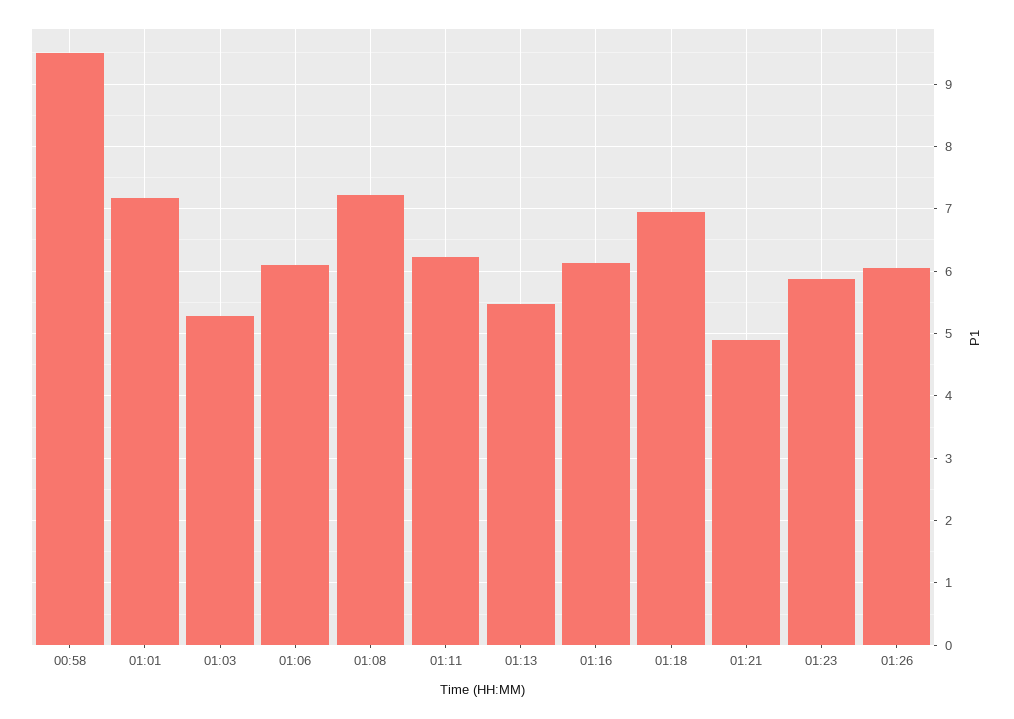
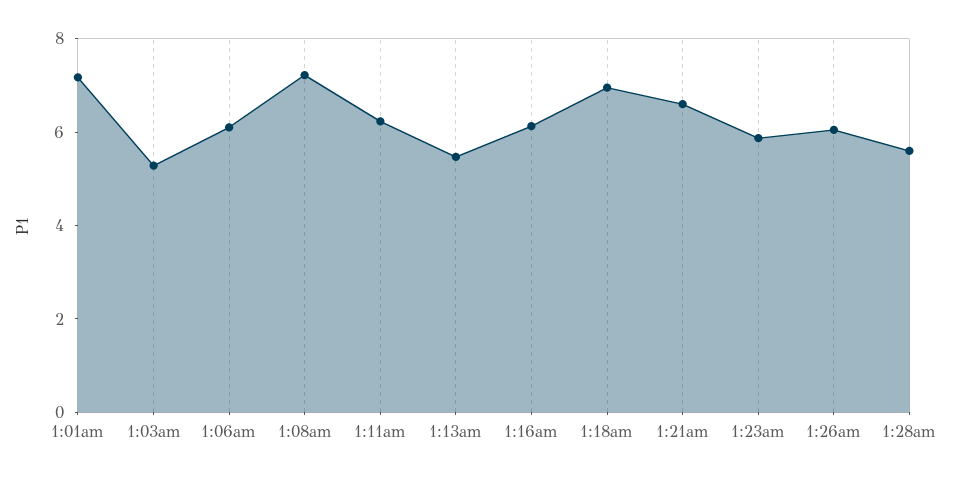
00:58: 9.5 -> none
01:21: 4.9 -> 6.5
1:28am: none -> 5.5

